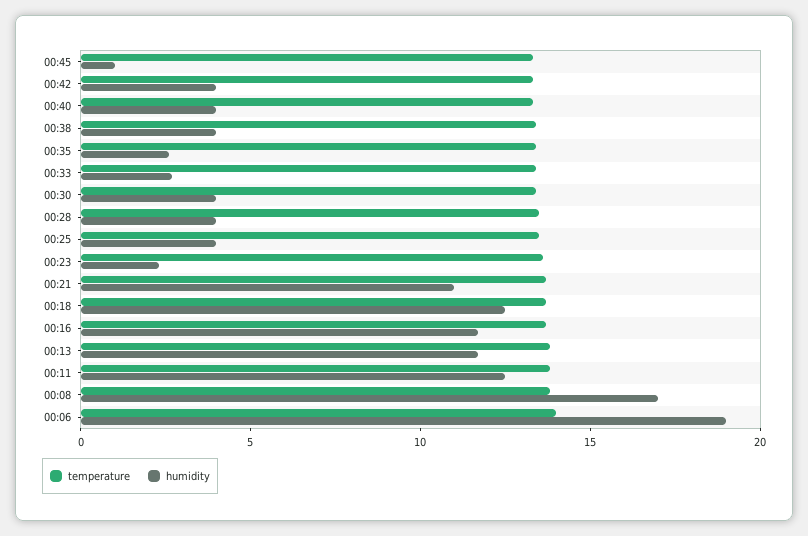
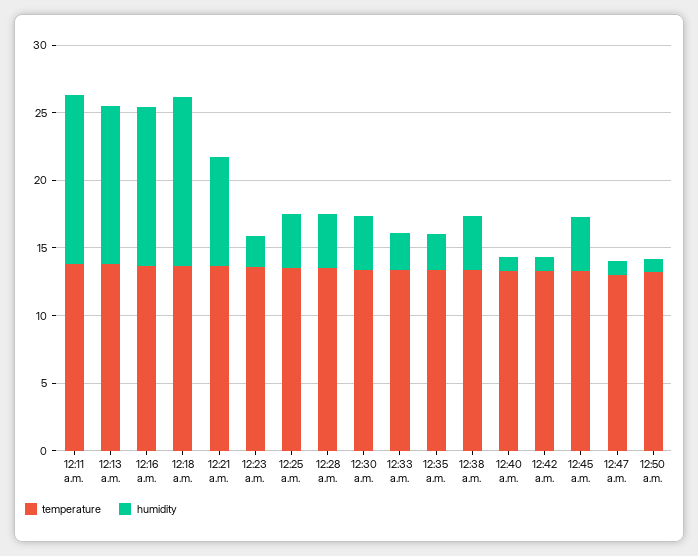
humidity, 00:45: 1 -> 4
humidity, 00:42: 4 -> 1
humidity, 00:40: 4 -> 1
humidity, 00:21: 11 -> 8
temperature, 00:08: 14 -> none
humidity, 00:08: 17 -> none
temperature, 00:06: 14 -> none
humidity, 00:06: 19 -> none
temperature, 12:47 a.m.: none -> 13
humidity, 12:47 a.m.: none -> 1
temperature, 12:50 a.m.: none -> 13
humidity, 12:50 a.m.: none -> 1

